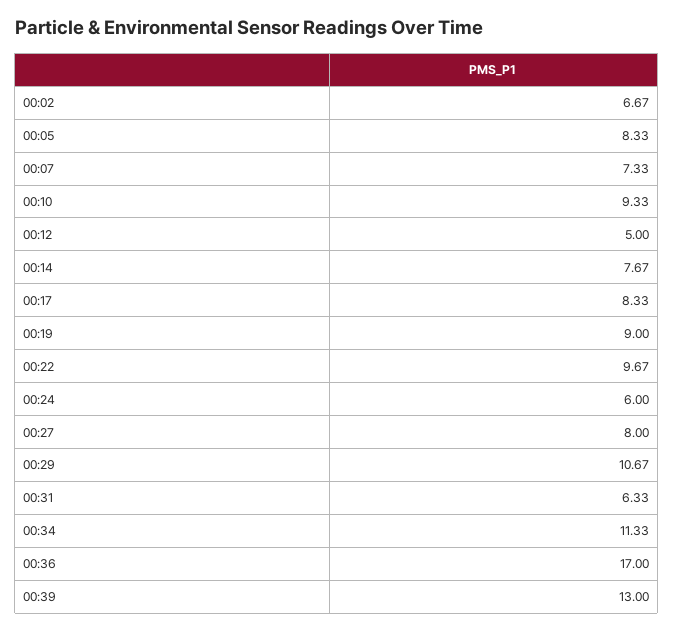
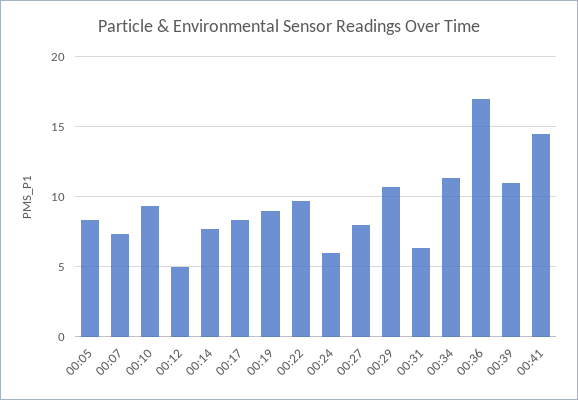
00:02: 6.67 -> none
00:39: 13 -> 11
00:41: none -> 14.5

